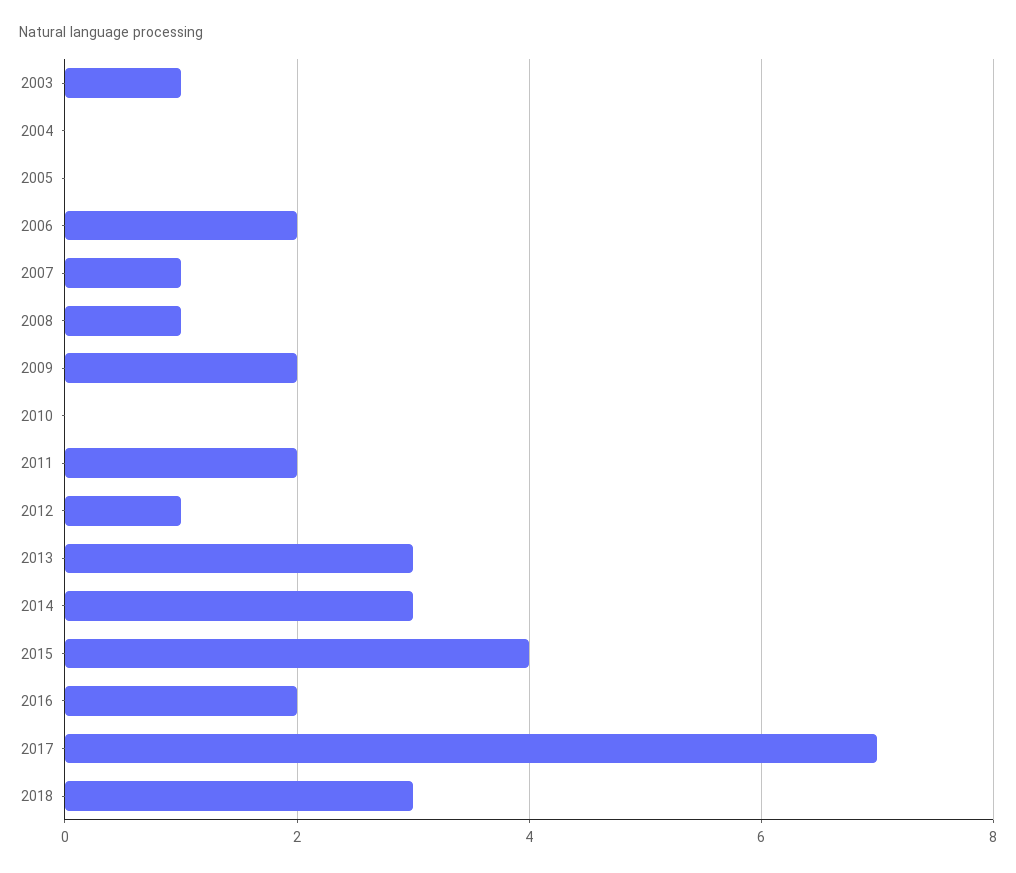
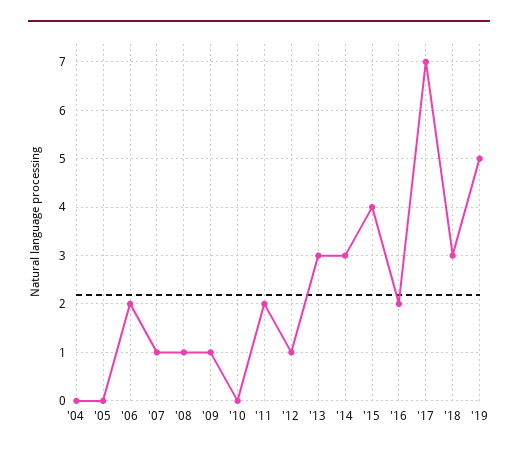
2003: 1 -> none
2009: 2 -> 1
'19: none -> 5

